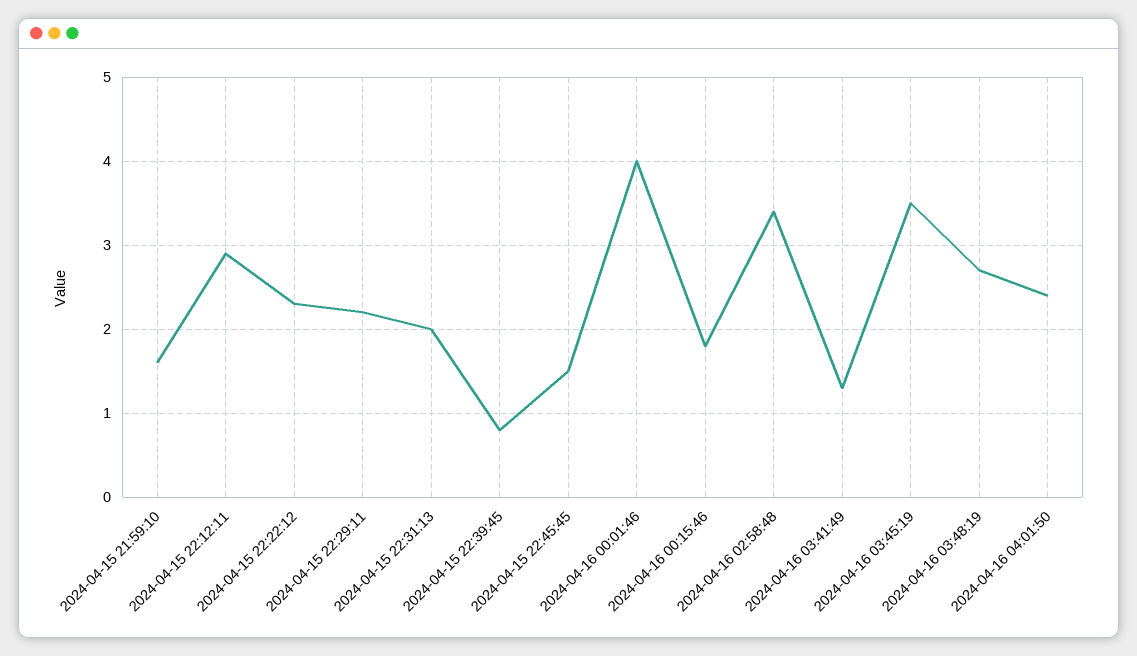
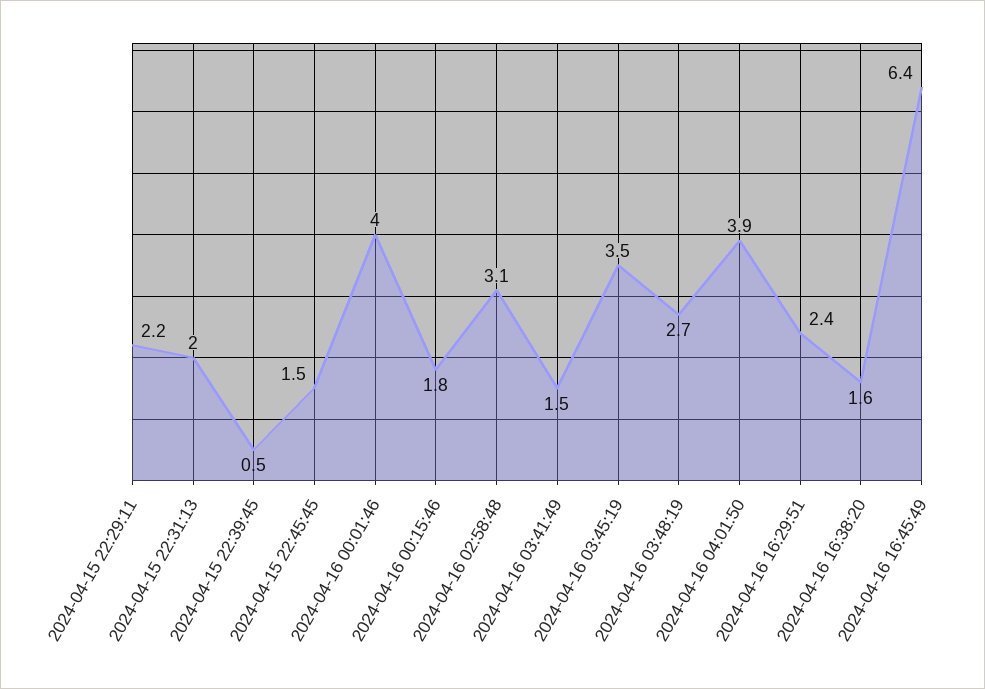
2024-04-15 21:59:10: 1.6 -> none
2024-04-15 22:12:11: 2.9 -> none
2024-04-15 22:22:12: 2.3 -> none
2024-04-15 22:39:45: 0.8 -> 0.5
2024-04-16 02:58:48: 3.4 -> 3.1
2024-04-16 03:41:49: 1.3 -> 1.5
2024-04-16 04:01:50: 2.4 -> 3.9
2024-04-16 16:29:51: none -> 2.4
2024-04-16 16:38:20: none -> 1.6
2024-04-16 16:45:49: none -> 6.4

